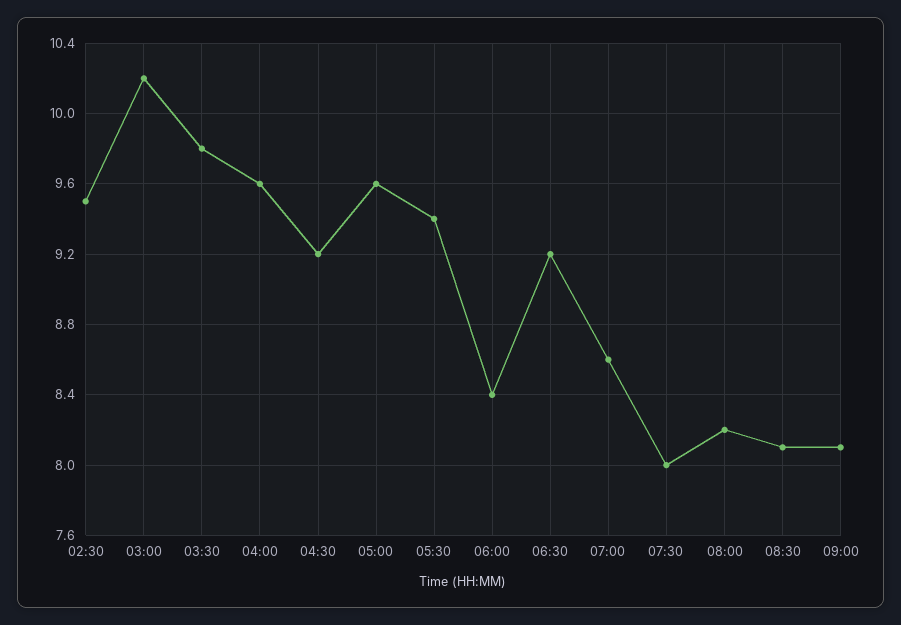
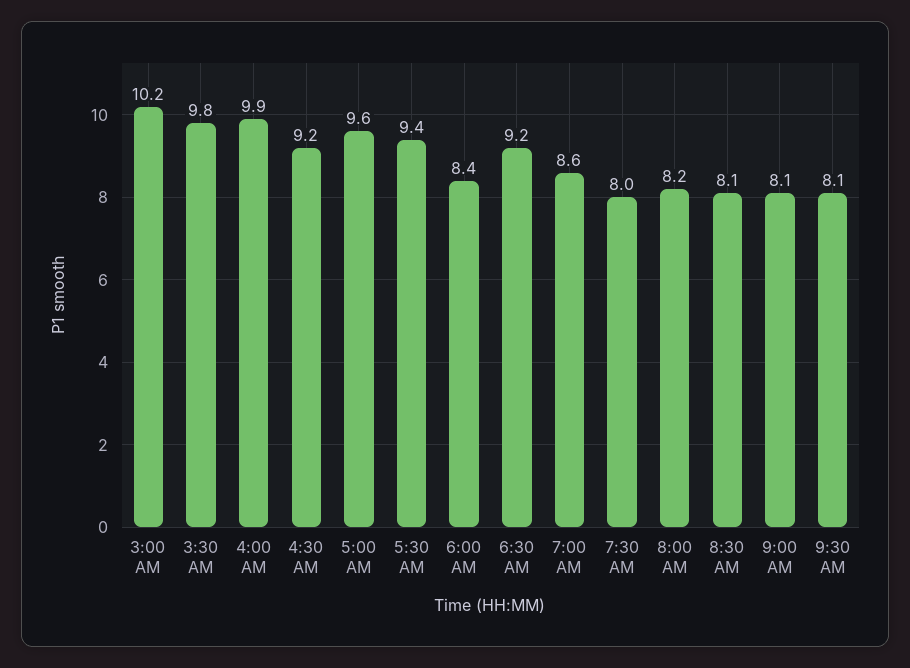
02:30: 9.5 -> none
04:00: 9.6 -> 9.9
9:30 AM: none -> 8.1

